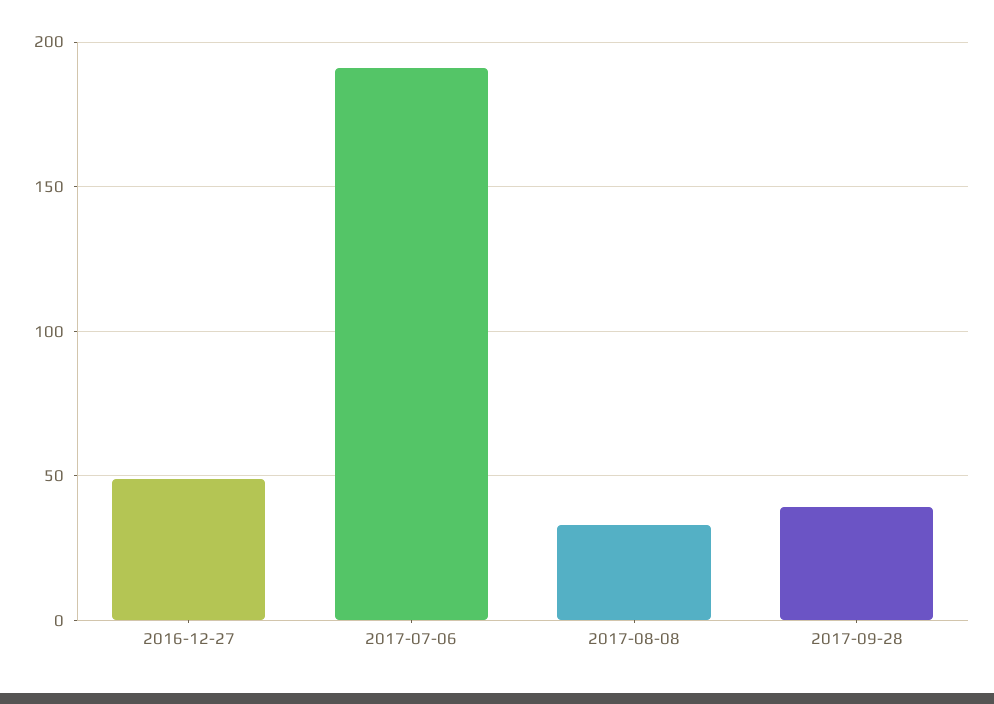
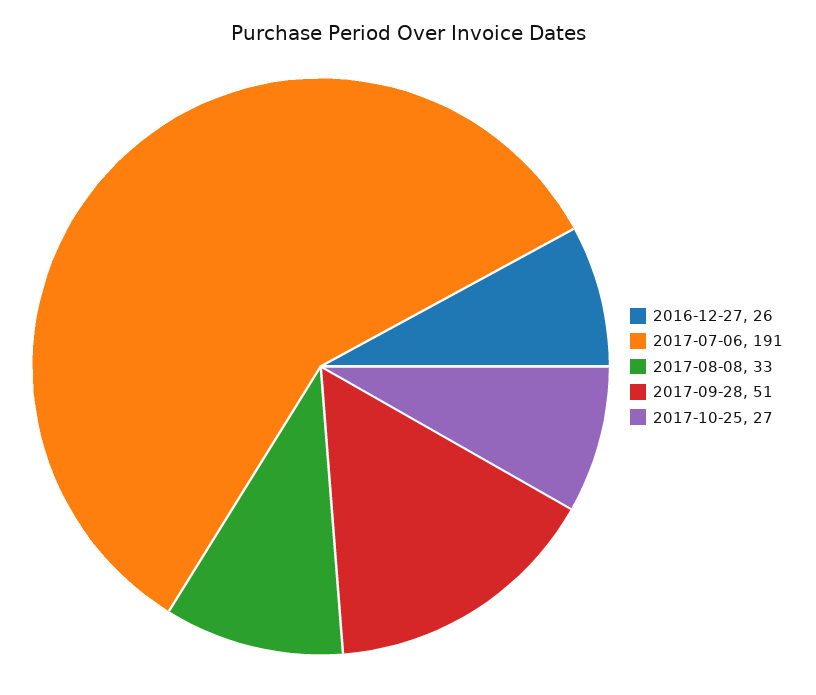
2016-12-27: 50 -> 26
2017-09-28: 40 -> 51
2017-10-25: none -> 27

